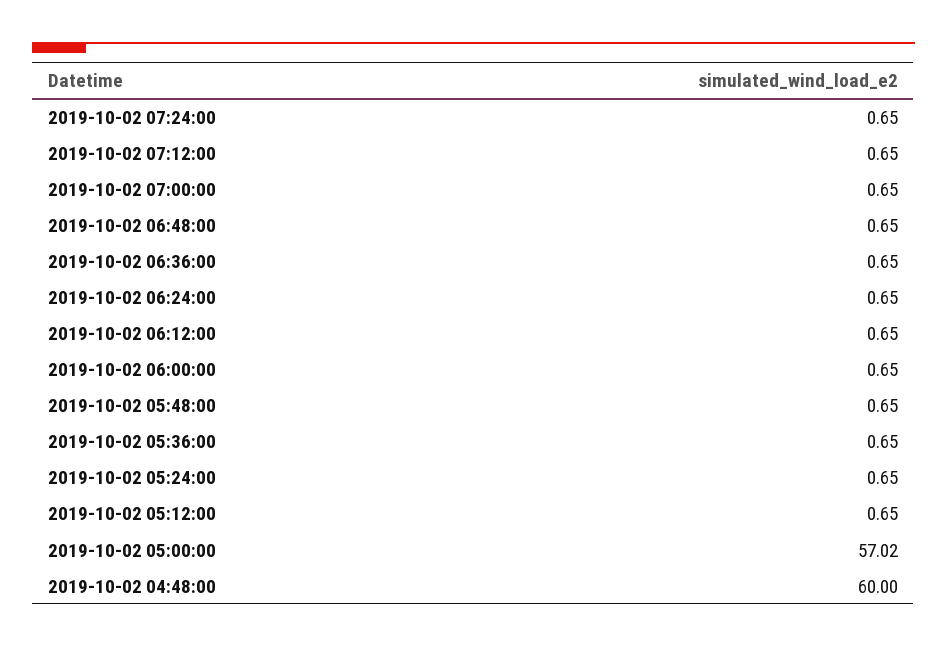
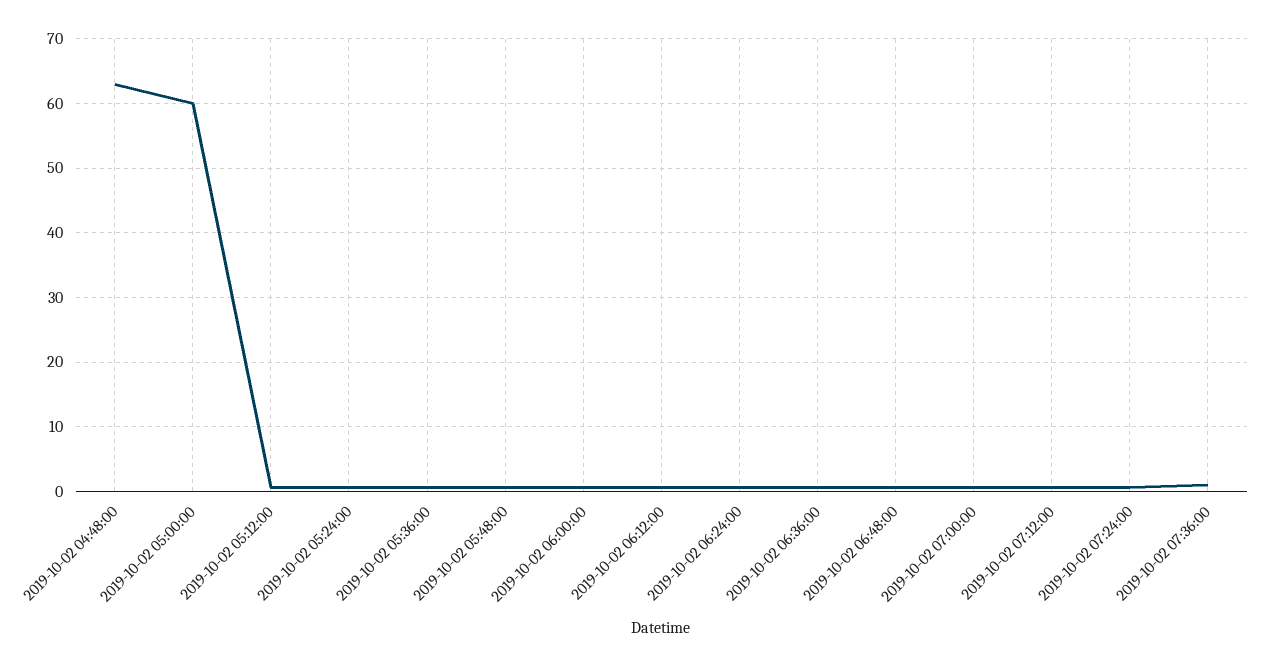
2019-10-02 05:00:00: 57.02 -> 60
2019-10-02 04:48:00: 60 -> 63
2019-10-02 07:36:00: none -> 1

